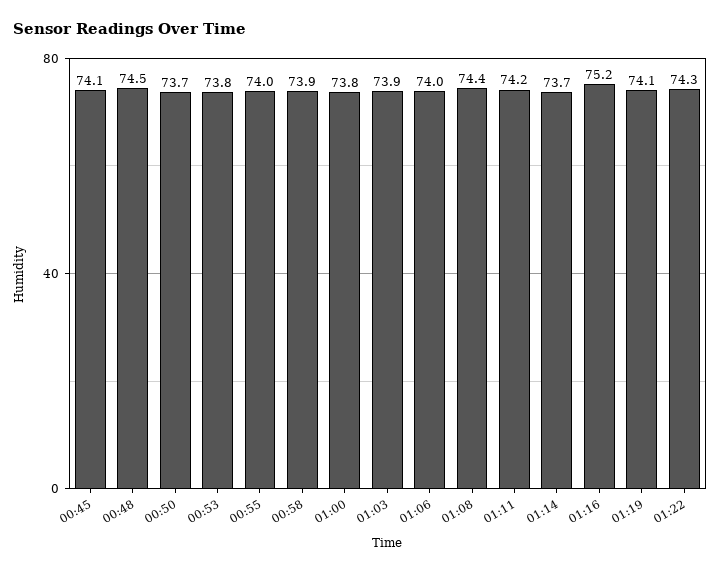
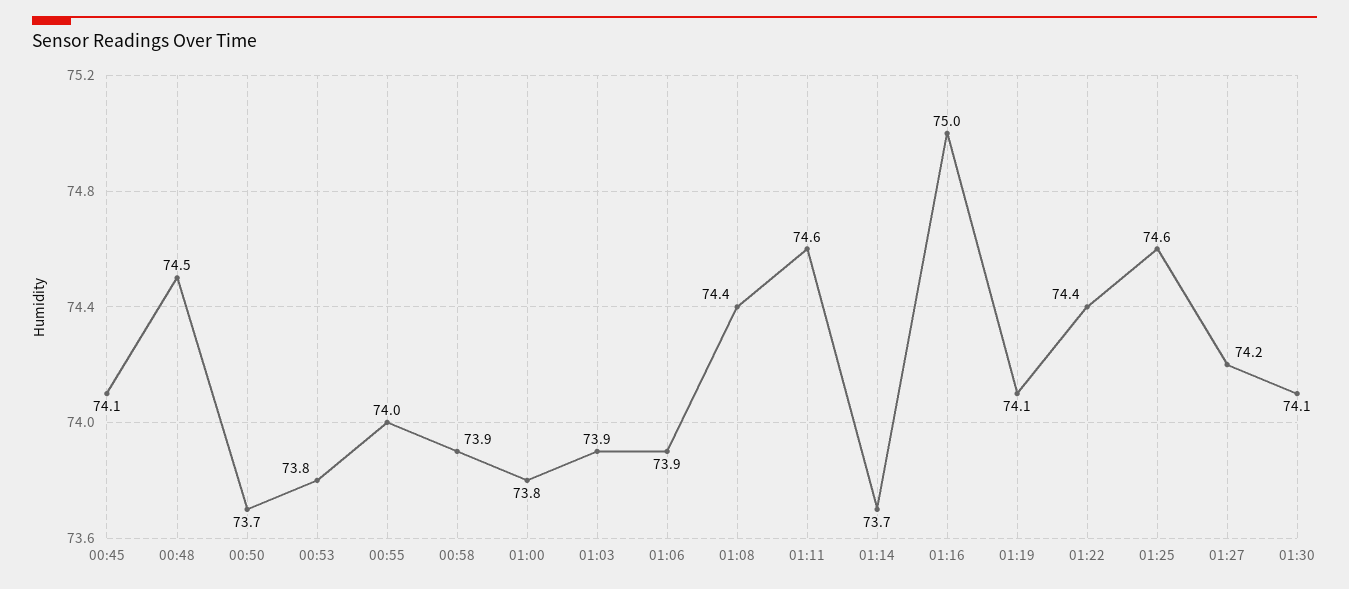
01:06: 74 -> 73.9
01:11: 74.2 -> 74.6
01:16: 75.2 -> 75
01:22: 74.3 -> 74.4
01:25: none -> 74.6
01:27: none -> 74.2
01:30: none -> 74.1

